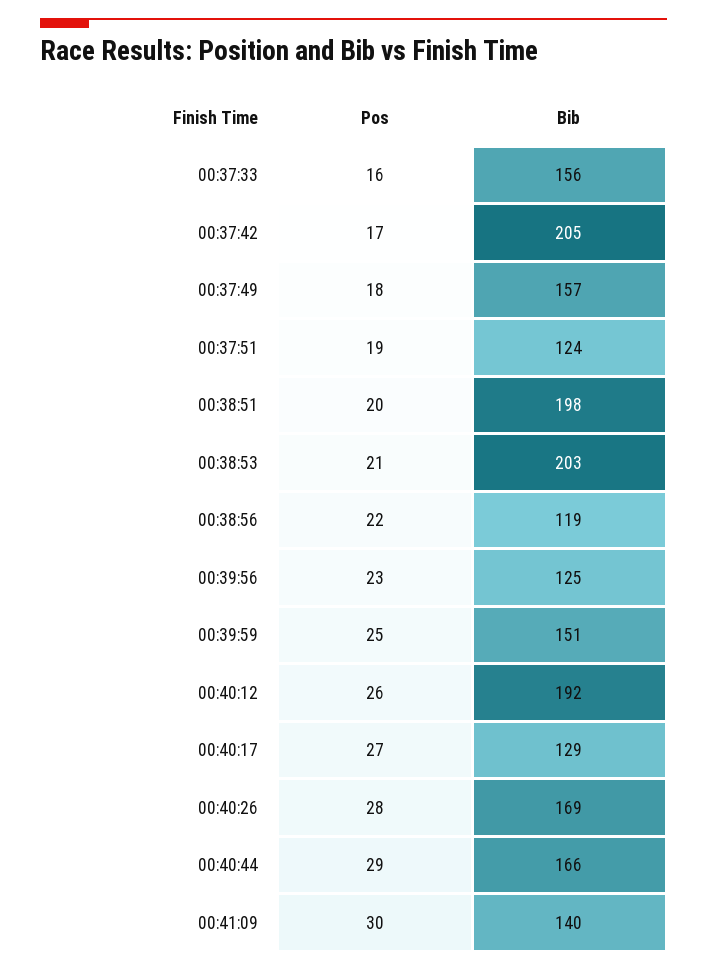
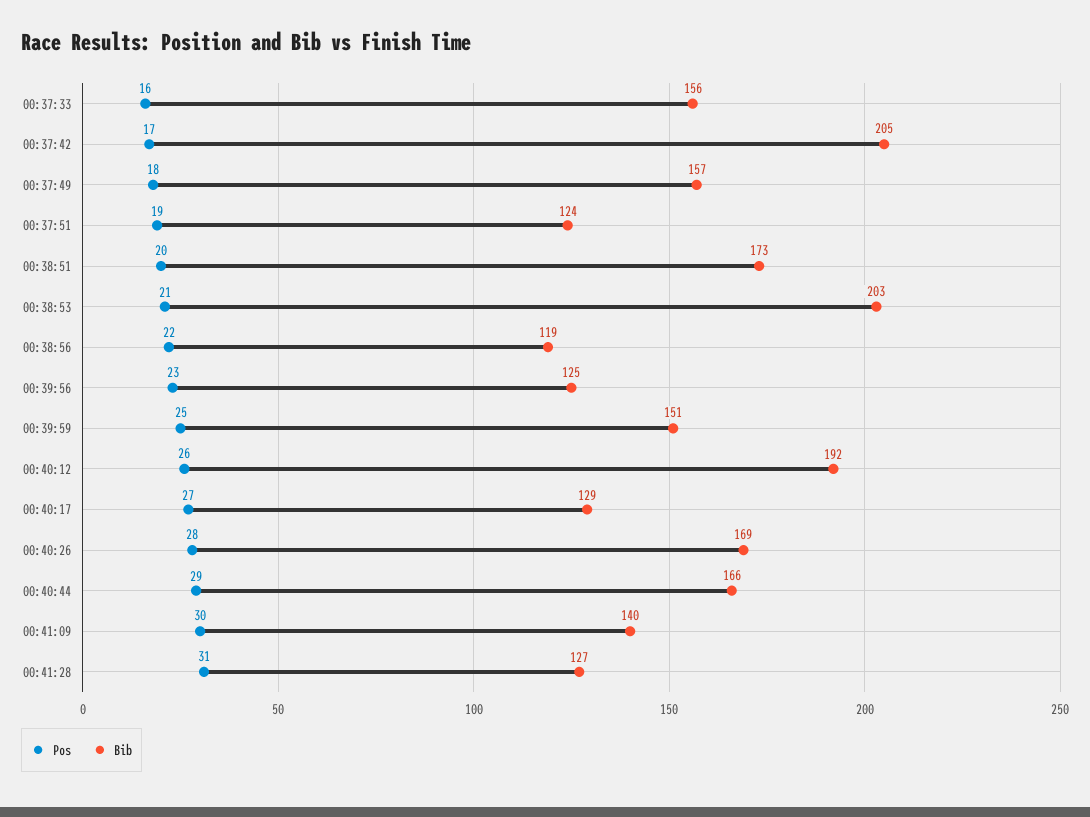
Bib, 00:38:51: 198 -> 173
Pos, 00:41:28: none -> 31
Bib, 00:41:28: none -> 127

